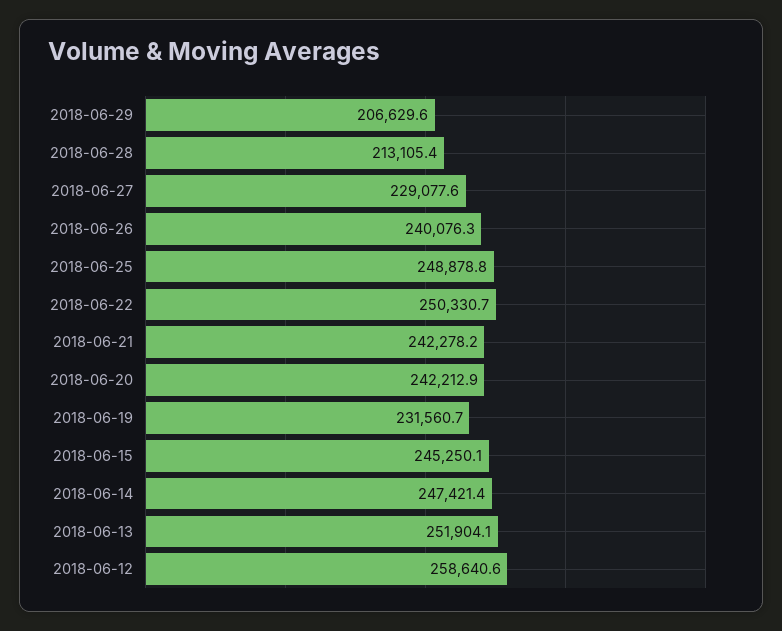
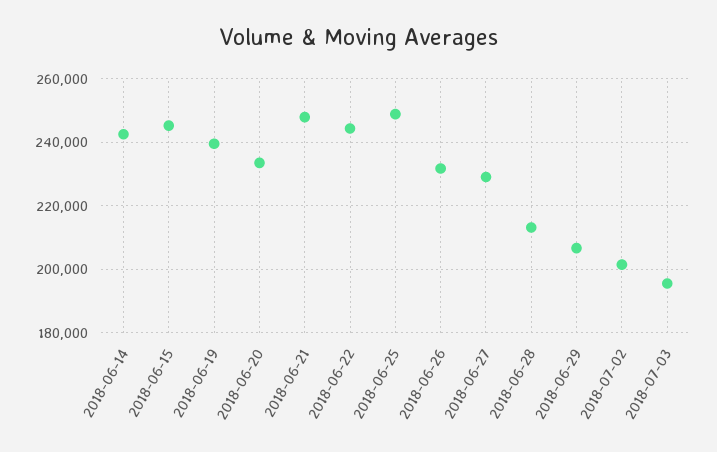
2018-06-26: 240076.3 -> 232000
2018-06-22: 250330.7 -> 244000
2018-06-21: 242278.2 -> 248000
2018-06-20: 242212.9 -> 234000
2018-06-19: 231560.7 -> 240000
2018-06-14: 247421.4 -> 242000
2018-06-13: 251904.1 -> none
2018-06-12: 258640.6 -> none
2018-07-02: none -> 202000
2018-07-03: none -> 196000

